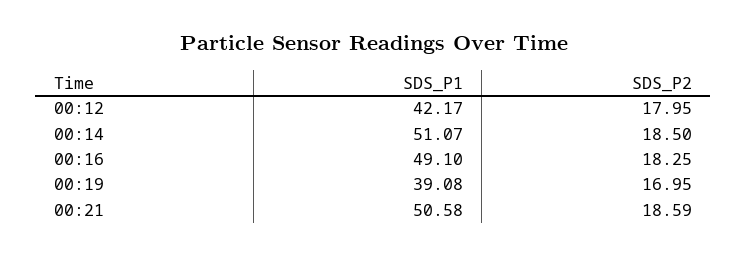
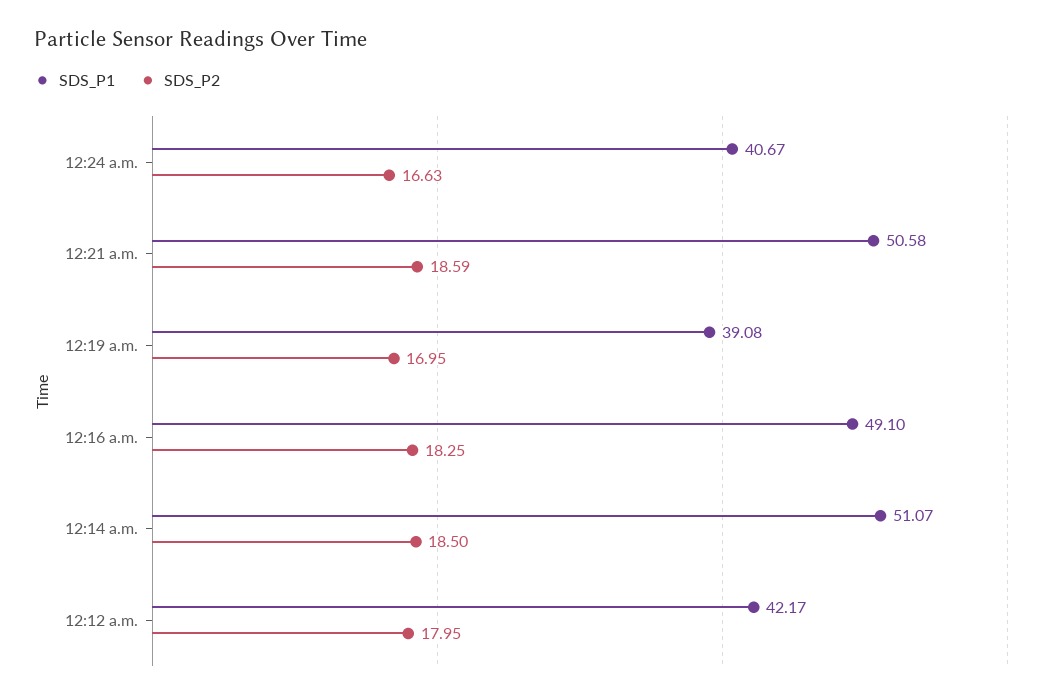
SDS_P1, 12:24 a.m.: none -> 40.67
SDS_P2, 12:24 a.m.: none -> 16.63

